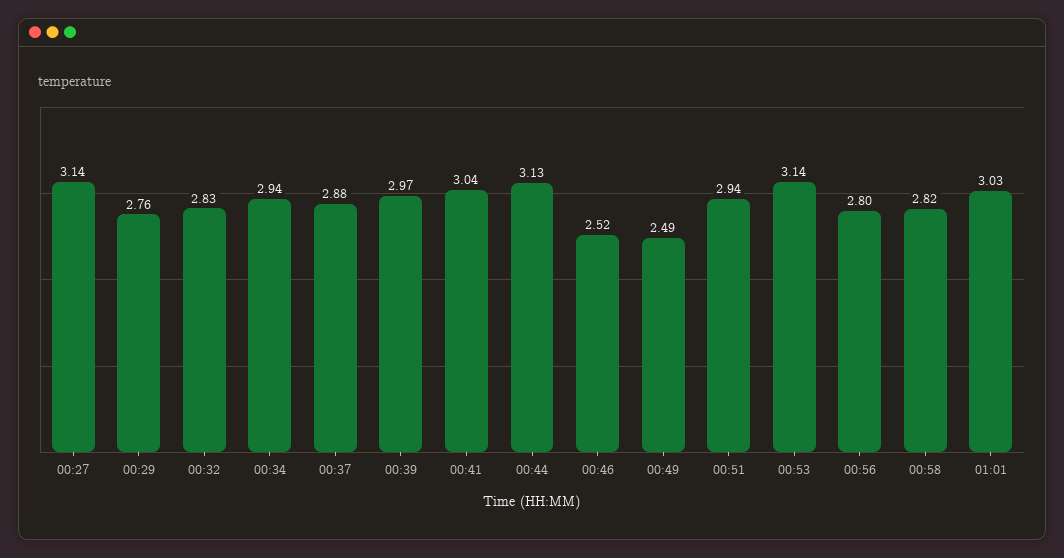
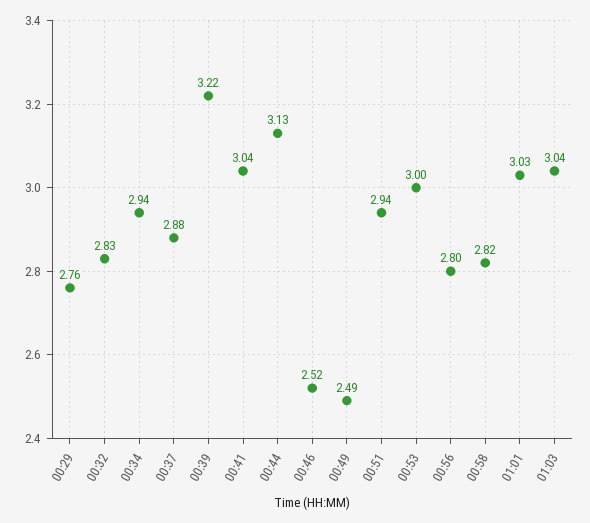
00:27: 3.14 -> none
00:39: 2.97 -> 3.22
00:53: 3.14 -> 3
01:03: none -> 3.04

